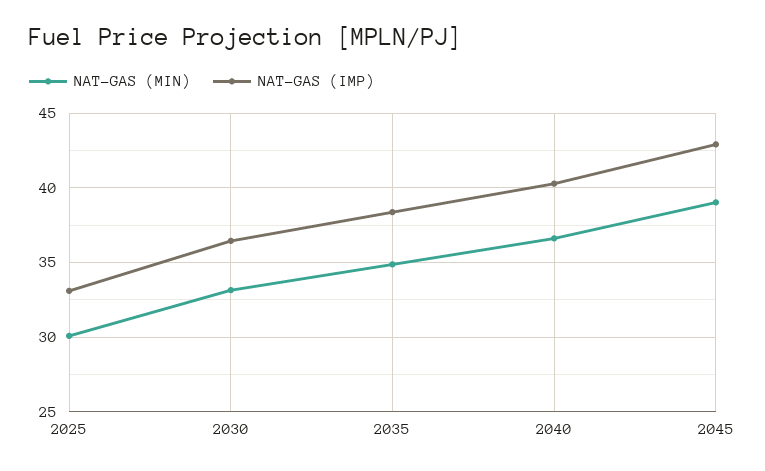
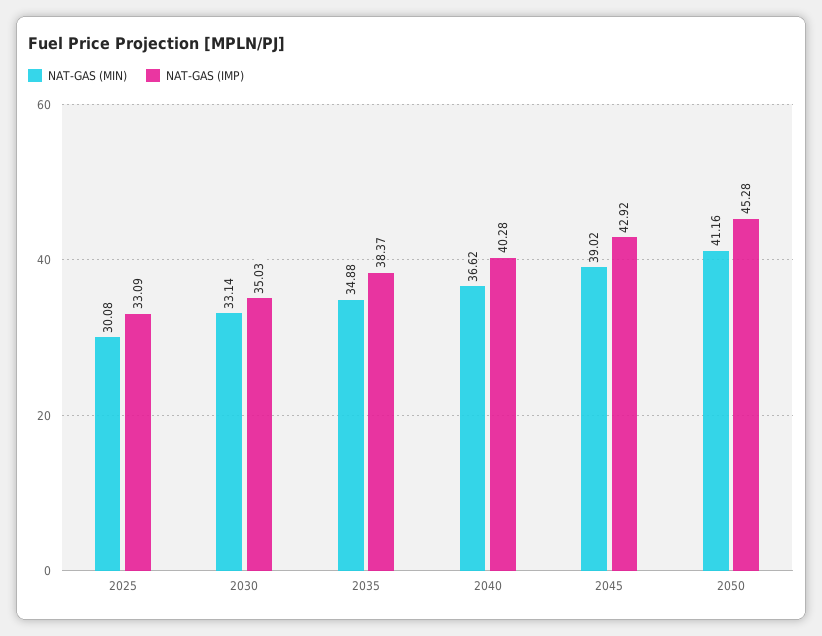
NAT-GAS (IMP), 2030: 36.5 -> 35.03
NAT-GAS (MIN), 2050: none -> 41.16
NAT-GAS (IMP), 2050: none -> 45.28

